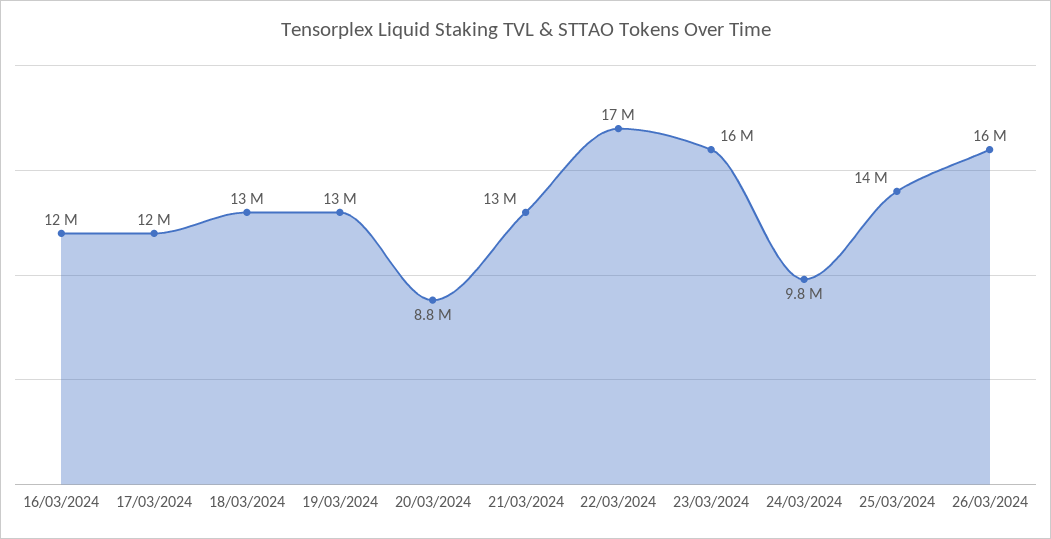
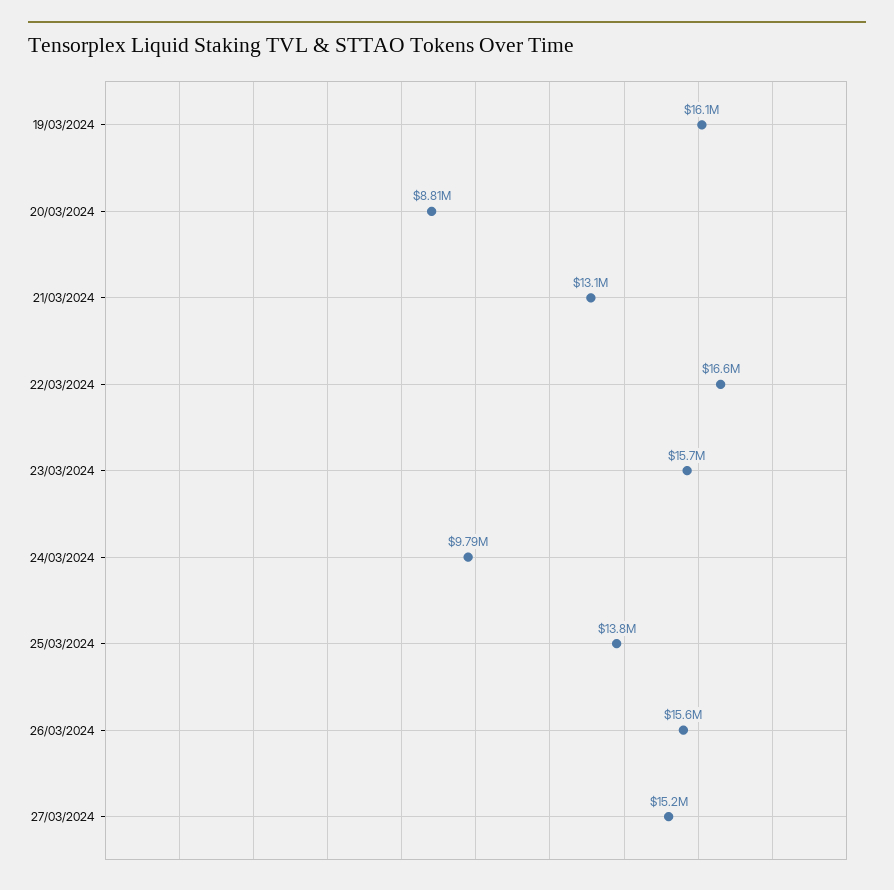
16/03/2024: 12000000 -> none
17/03/2024: 12000000 -> none
18/03/2024: 13000000 -> none
19/03/2024: 13000000 -> 16100000
27/03/2024: none -> 15200000

